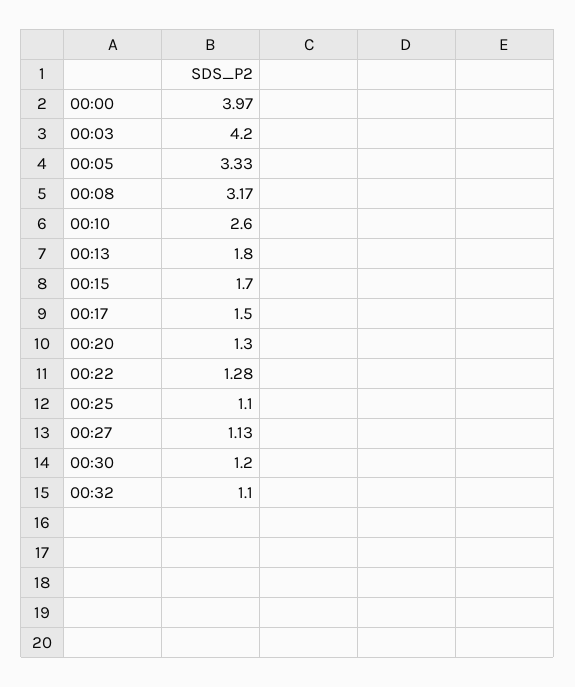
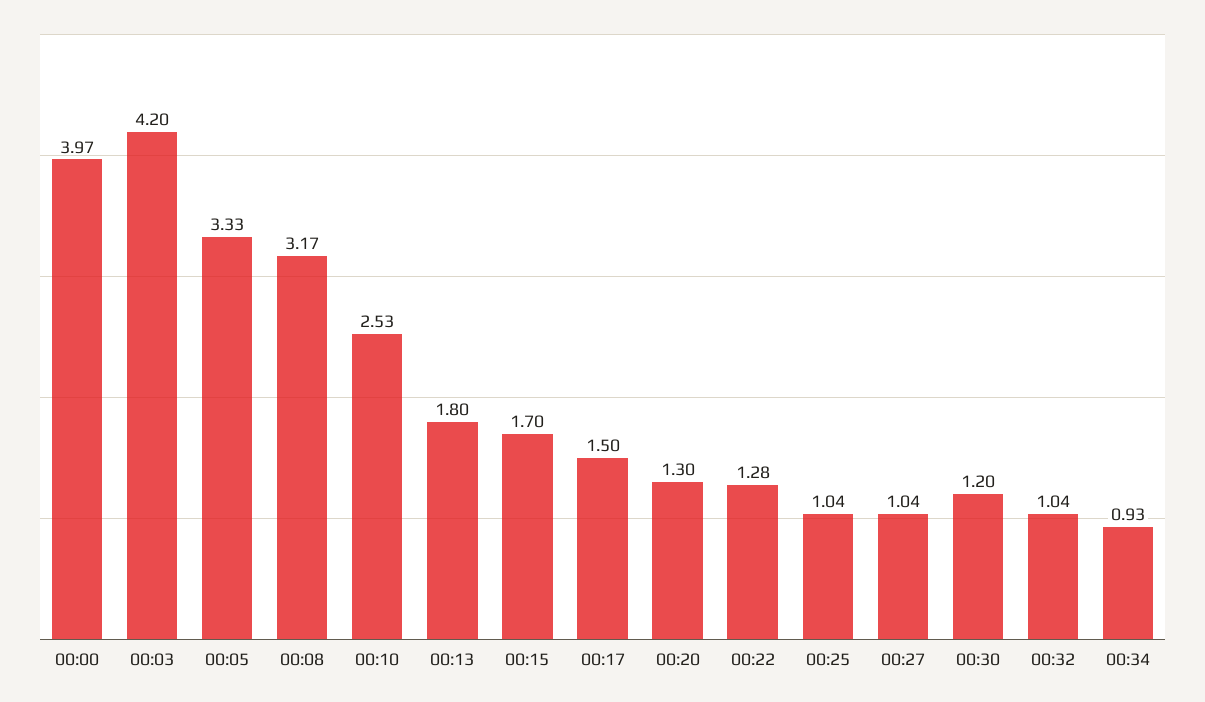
00:10: 2.6 -> 2.53
00:25: 1.1 -> 1.04
00:27: 1.13 -> 1.04
00:32: 1.1 -> 1.04
00:34: none -> 0.93

